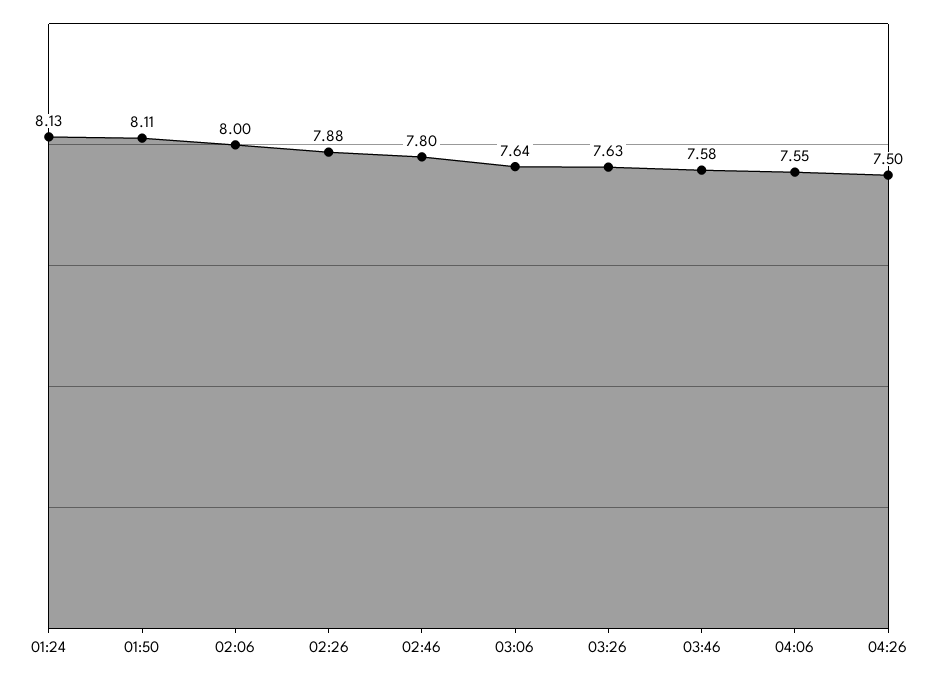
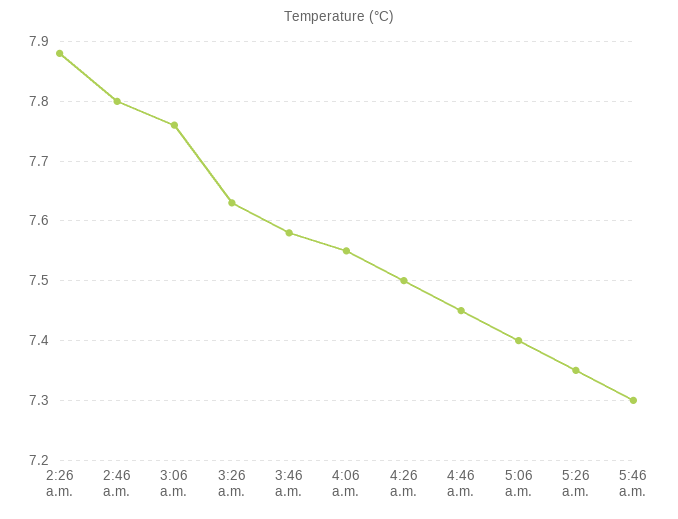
01:24: 8.13 -> none
01:50: 8.11 -> none
02:06: 8 -> none
03:06: 7.64 -> 7.75
4:46 a.m.: none -> 7.45
5:06 a.m.: none -> 7.4
5:26 a.m.: none -> 7.35
5:46 a.m.: none -> 7.3

